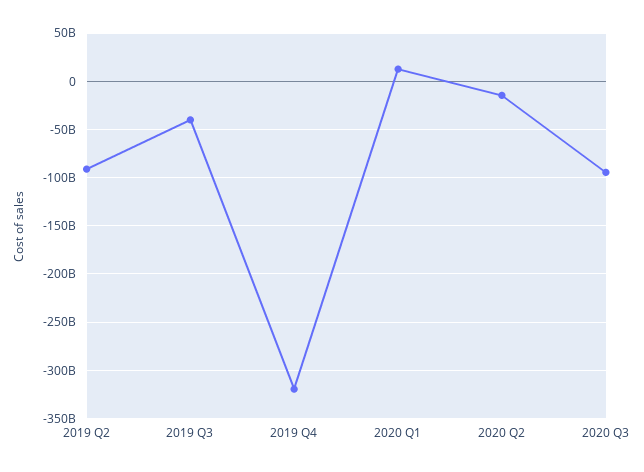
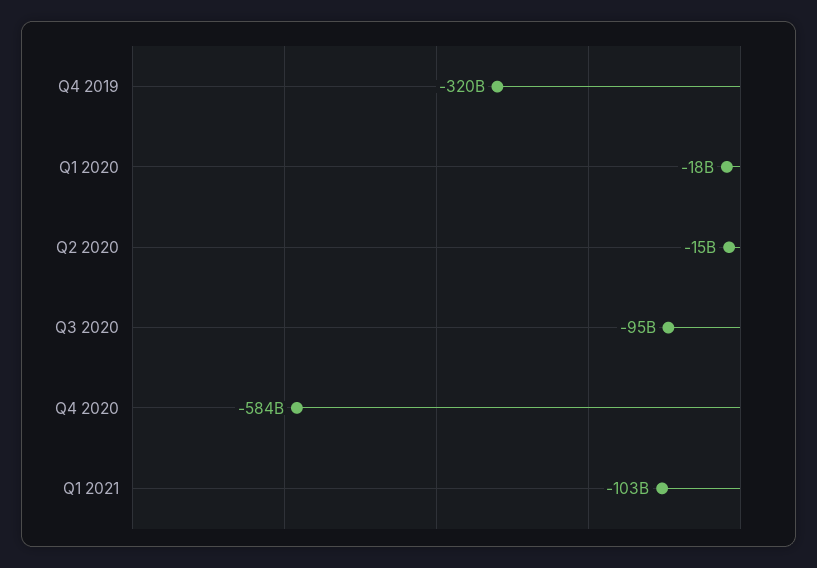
2019 Q2: -90000000000 -> none
2019 Q3: -40000000000 -> none
2020 Q1: 10000000000 -> -18000000000
Q4 2020: none -> -584000000000
Q1 2021: none -> -103000000000

